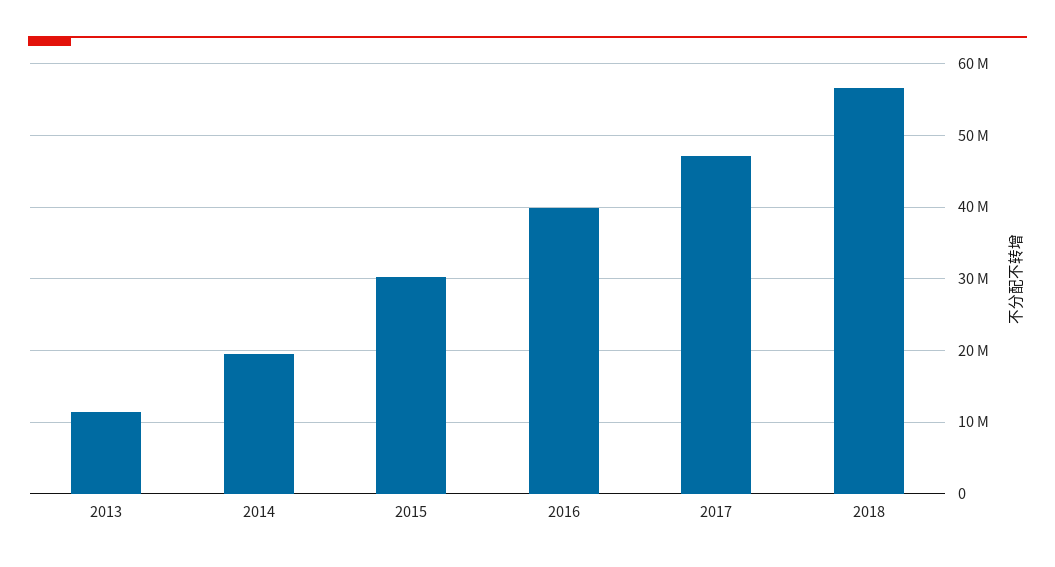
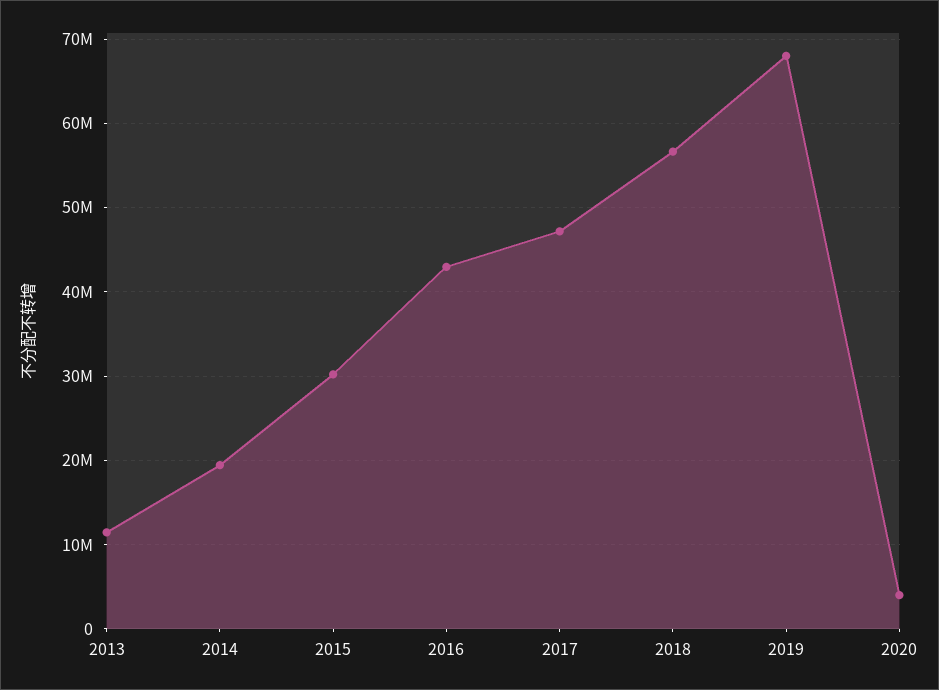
2016: 40000000 -> 43000000
2019: none -> 68000000
2020: none -> 4000000

